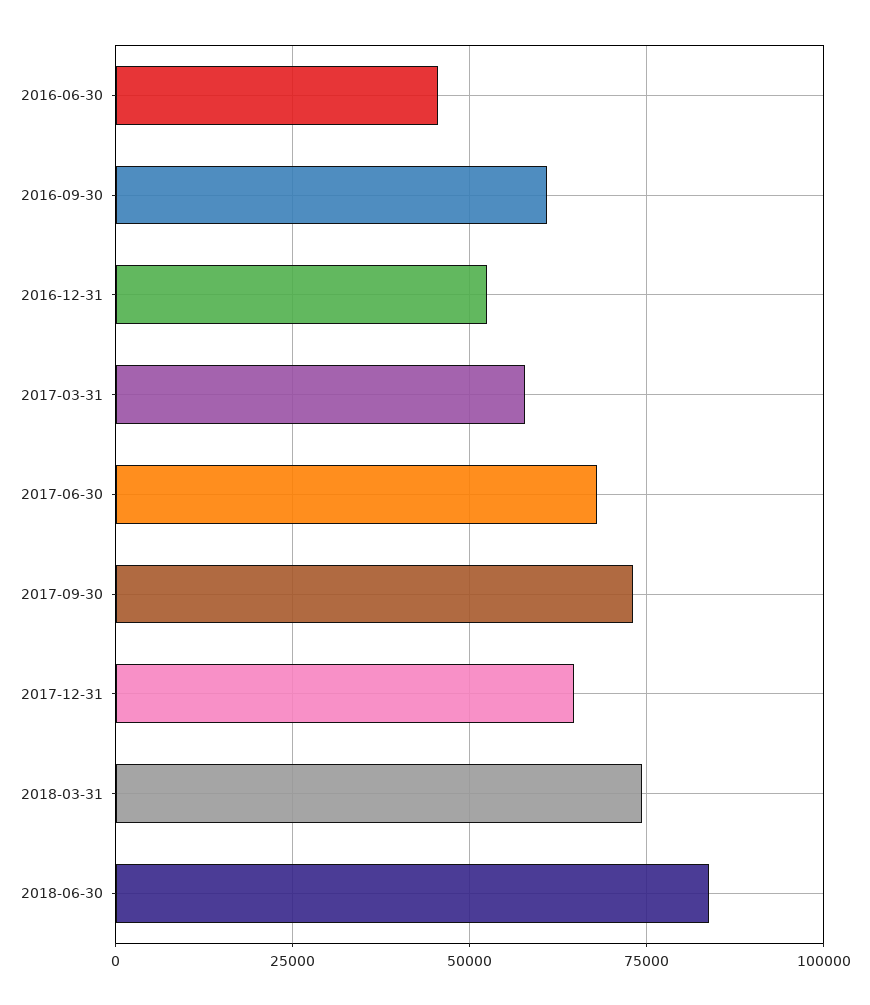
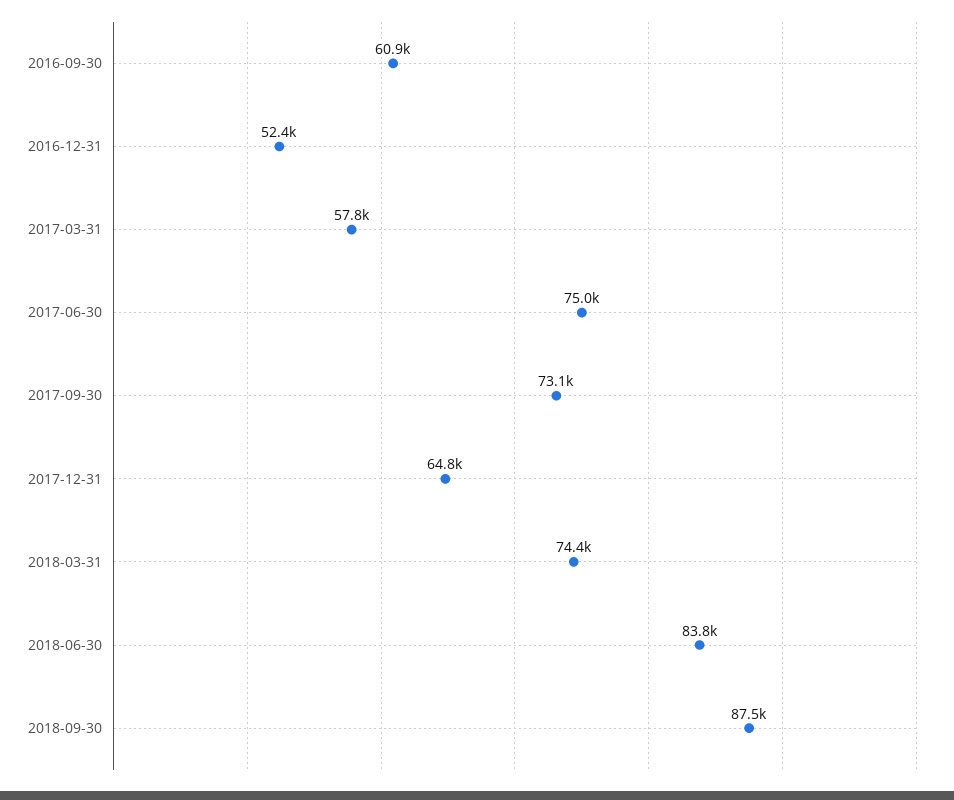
2016-06-30: 45000 -> none
2017-06-30: 67500 -> 75000
2018-09-30: none -> 87500

